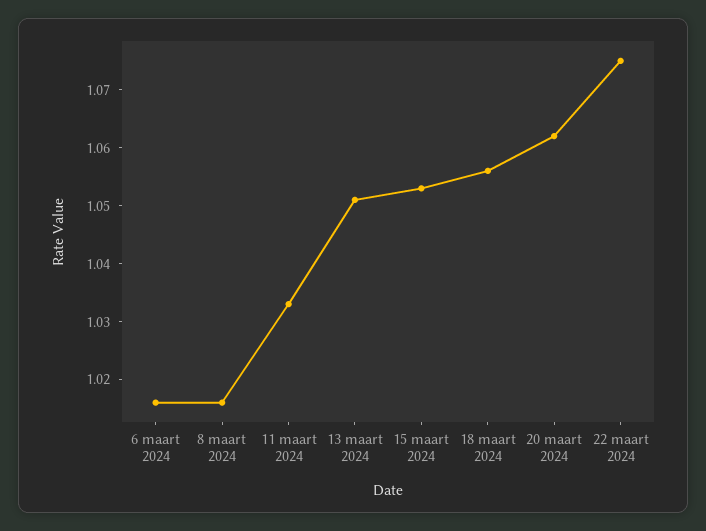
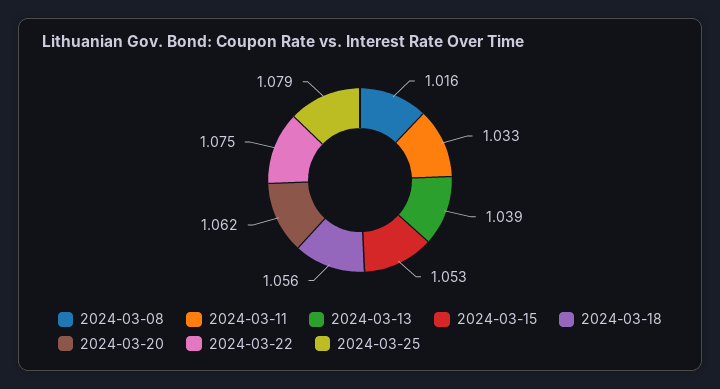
6 maart 2024: 1.015 -> none
13 maart 2024: 1.05 -> 1.039
2024-03-25: none -> 1.079

